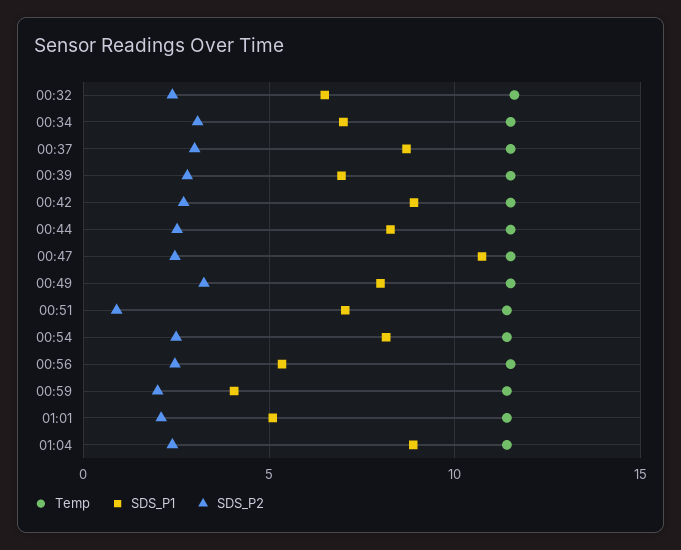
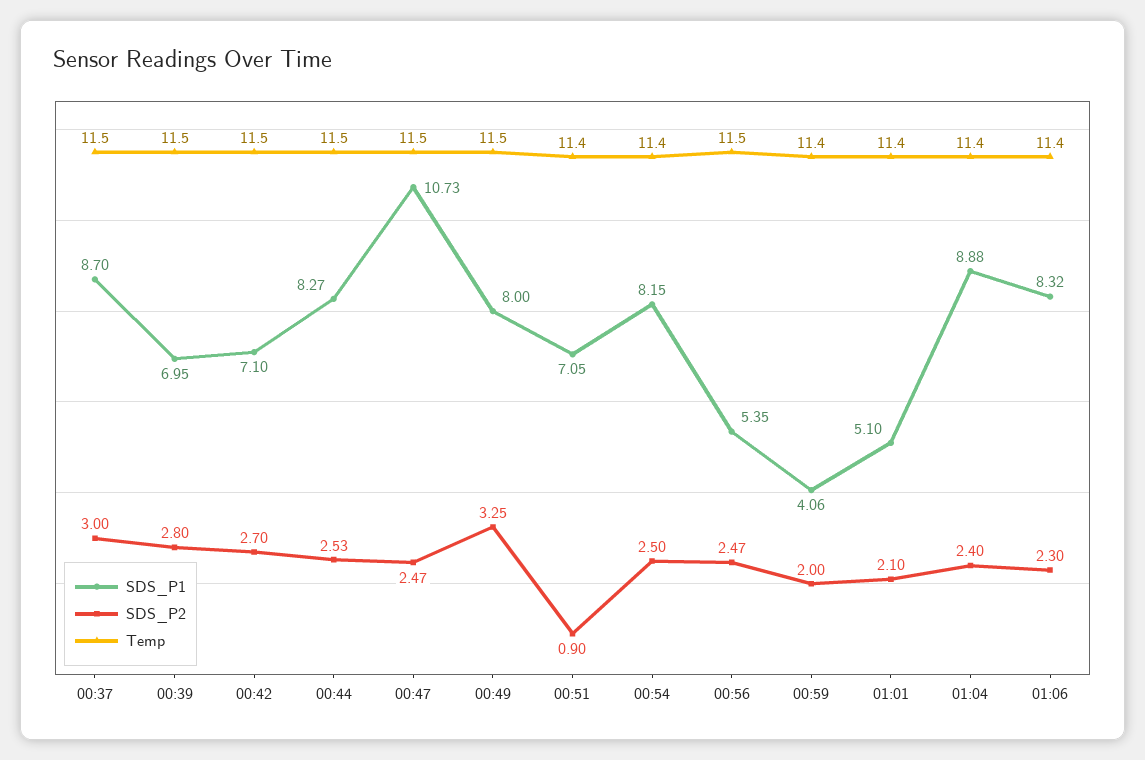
Temp, 00:32: 11.5 -> none
SDS_P1, 00:32: 6.5 -> none
SDS_P2, 00:32: 2.5 -> none
Temp, 00:34: 11.5 -> none
SDS_P1, 00:34: 7 -> none
SDS_P2, 00:34: 3 -> none
SDS_P1, 00:42: 9 -> 7.1
SDS_P1, 01:06: none -> 8.32
SDS_P2, 01:06: none -> 2.3
Temp, 01:06: none -> 11.4

